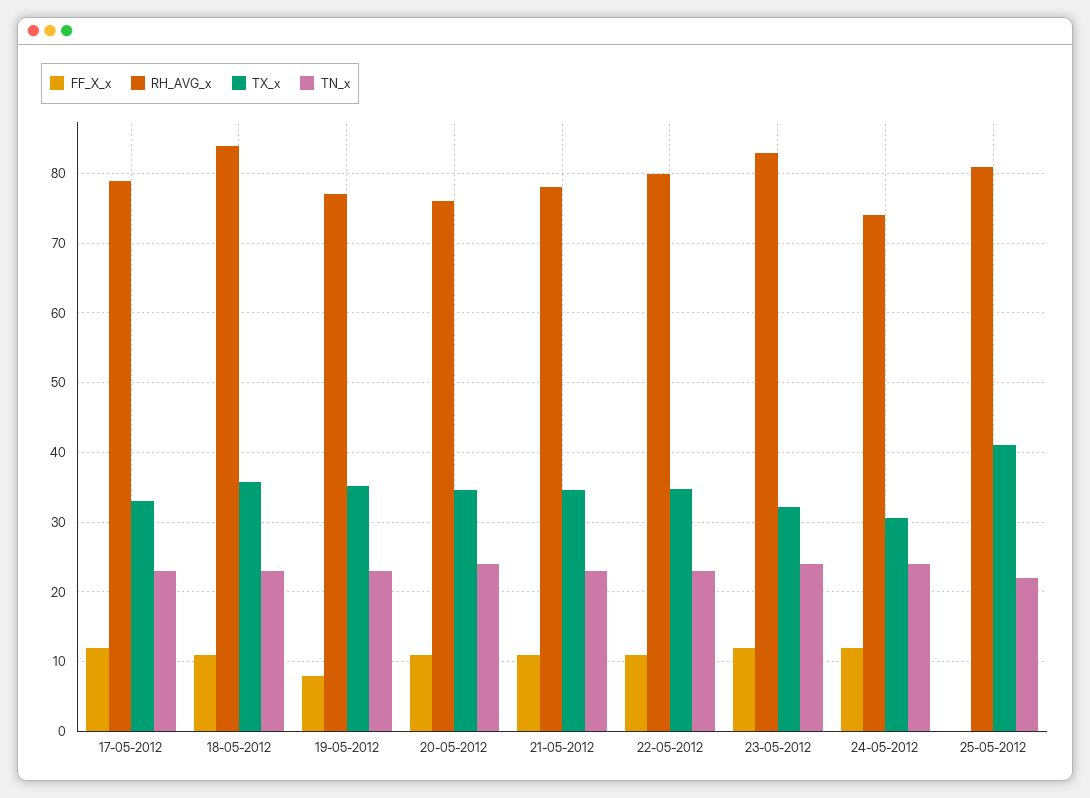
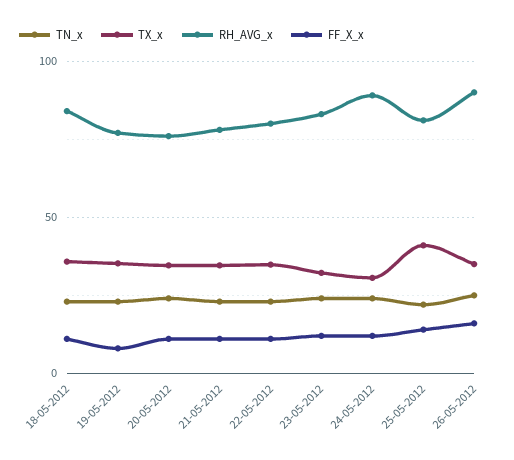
FF_X_x, 17-05-2012: 12 -> none
RH_AVG_x, 17-05-2012: 79 -> none
TX_x, 17-05-2012: 33 -> none
TN_x, 17-05-2012: 23 -> none
RH_AVG_x, 24-05-2012: 74 -> 90
FF_X_x, 25-05-2012: 0 -> 15
TN_x, 26-05-2012: none -> 25
TX_x, 26-05-2012: none -> 35
RH_AVG_x, 26-05-2012: none -> 90
FF_X_x, 26-05-2012: none -> 15

